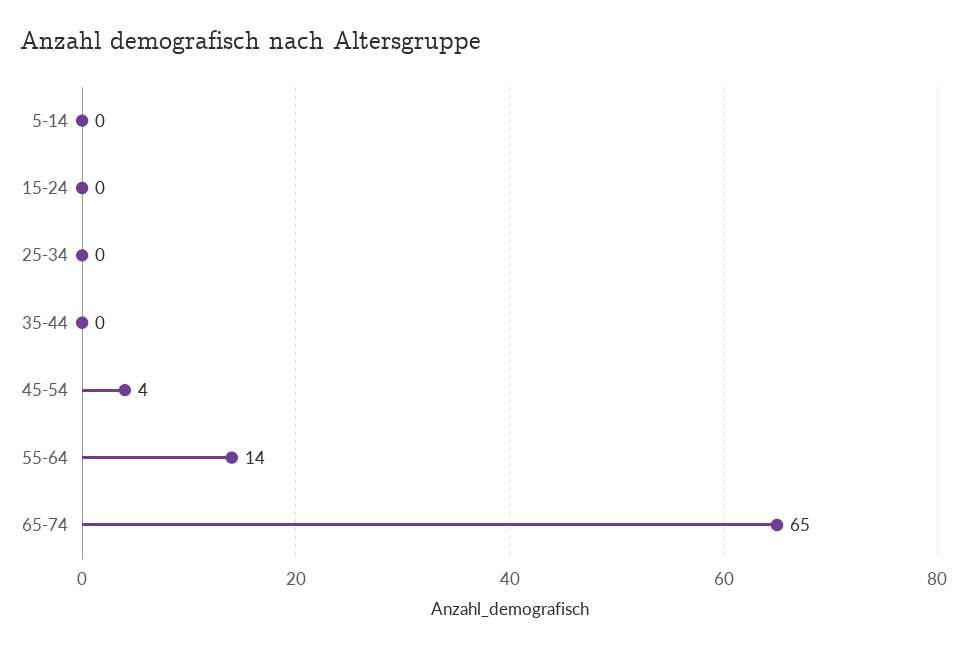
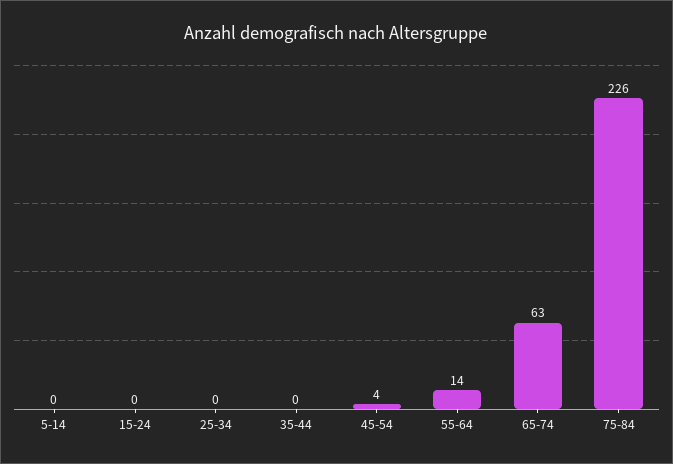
65-74: 65 -> 63
75-84: none -> 226

